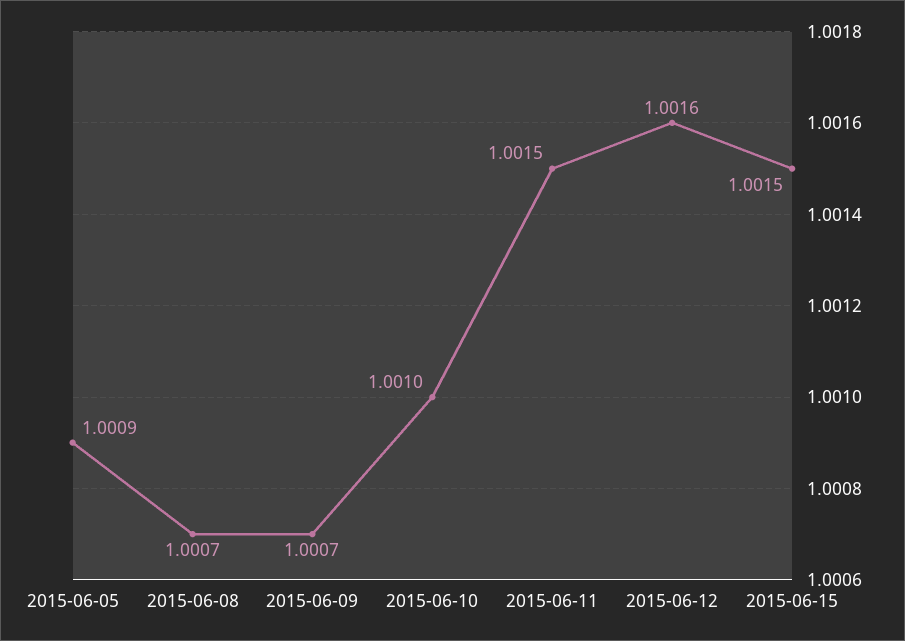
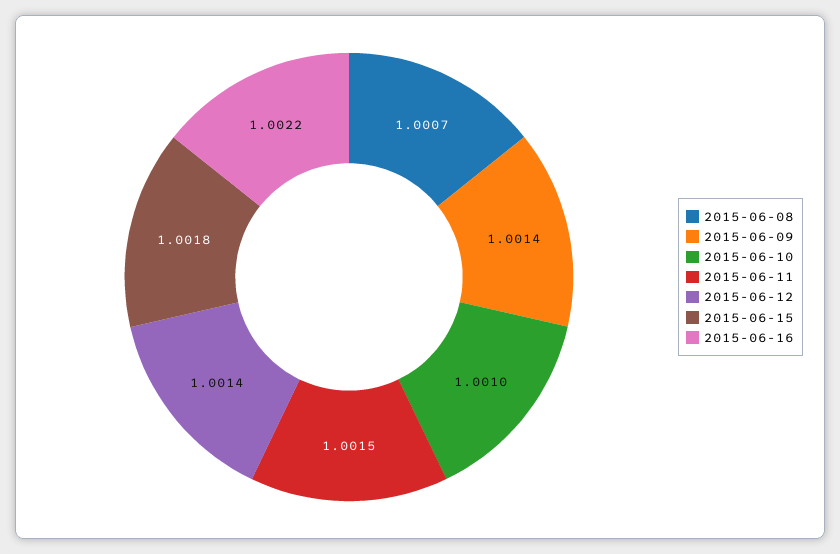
2015-06-05: 1.0009 -> none
2015-06-09: 1.0007 -> 1.0014
2015-06-12: 1.0016 -> 1.0014
2015-06-15: 1.0015 -> 1.0018
2015-06-16: none -> 1.0022

